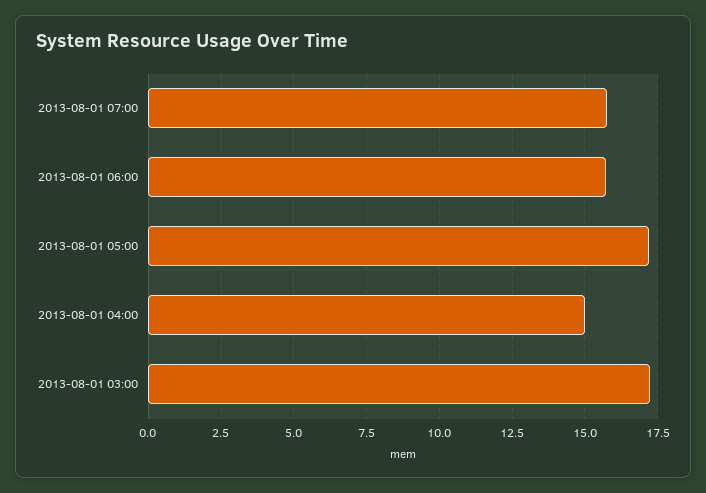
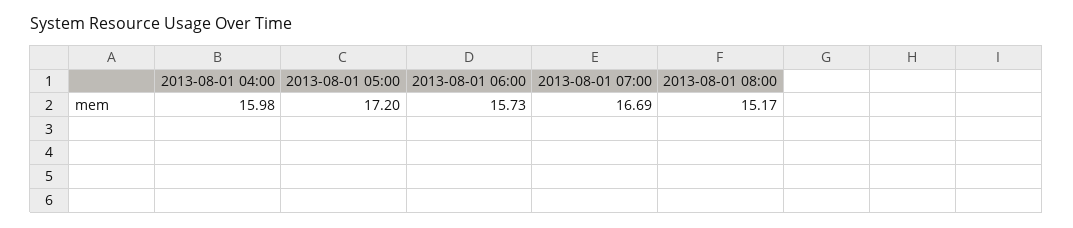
2013-08-01 07:00: 15.75 -> 16.69
2013-08-01 04:00: 15 -> 15.98
2013-08-01 03:00: 17.25 -> none
2013-08-01 08:00: none -> 15.17

